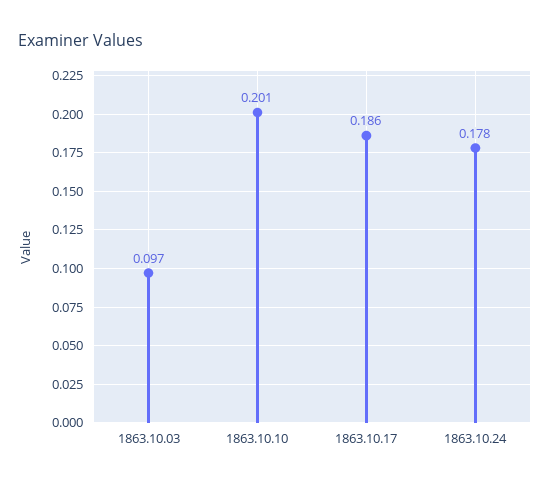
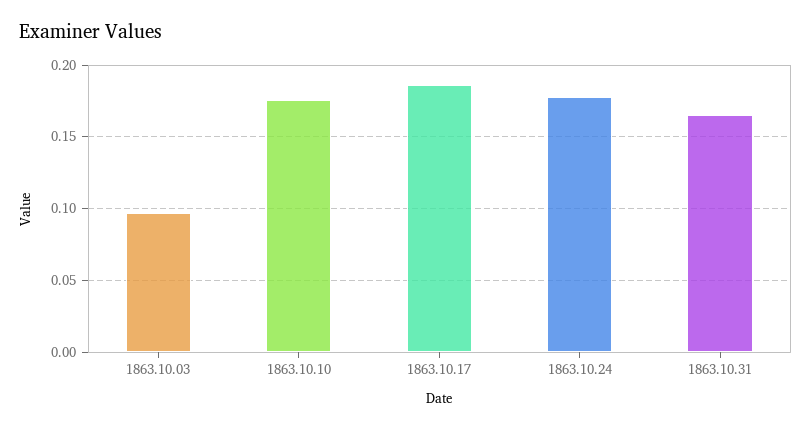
1863.10.10: 0.201 -> 0.175
1863.10.31: none -> 0.165

